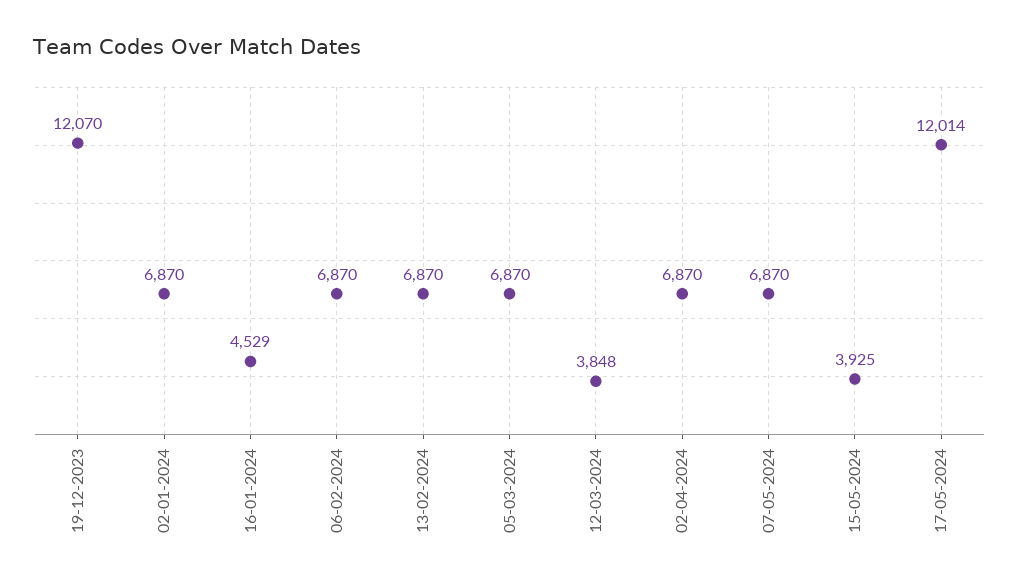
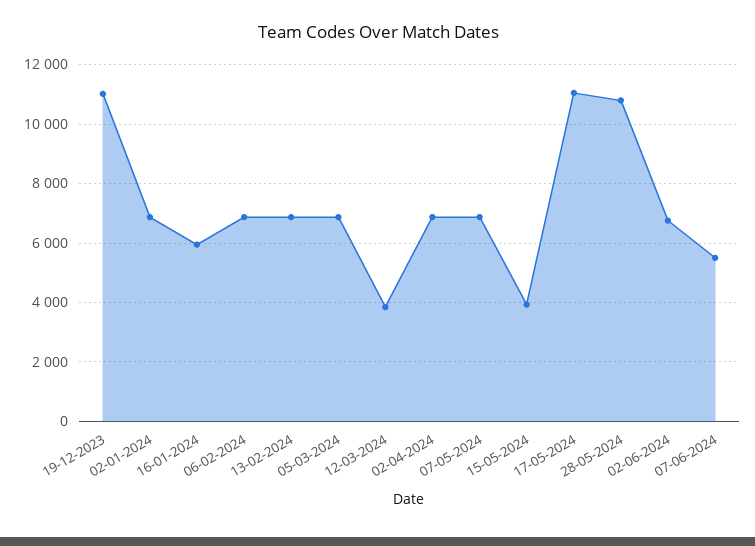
19-12-2023: 12070 -> 11000
16-01-2024: 4529 -> 6000
17-05-2024: 12014 -> 11000
28-05-2024: none -> 10750
02-06-2024: none -> 6750
07-06-2024: none -> 5500

